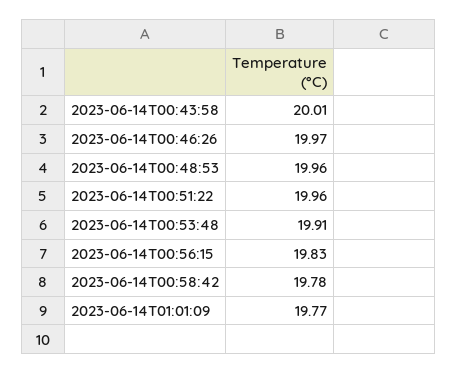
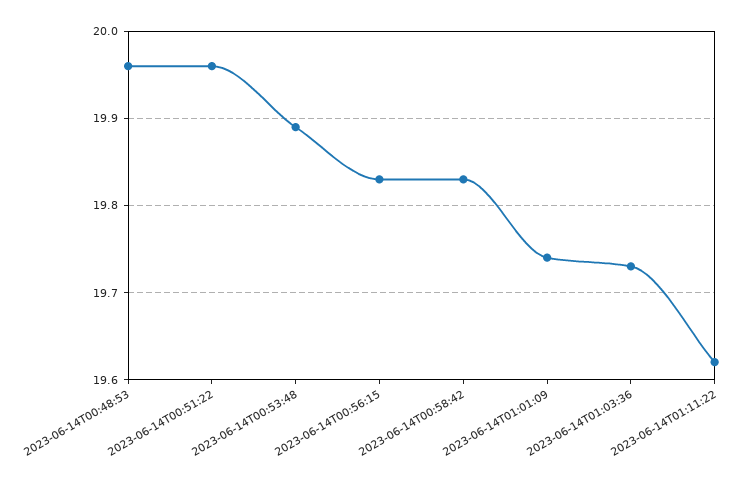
2023-06-14T00:43:58: 20.01 -> none
2023-06-14T00:46:26: 19.97 -> none
2023-06-14T00:53:48: 19.91 -> 19.89
2023-06-14T00:58:42: 19.78 -> 19.83
2023-06-14T01:01:09: 19.77 -> 19.74
2023-06-14T01:03:36: none -> 19.73
2023-06-14T01:11:22: none -> 19.62

